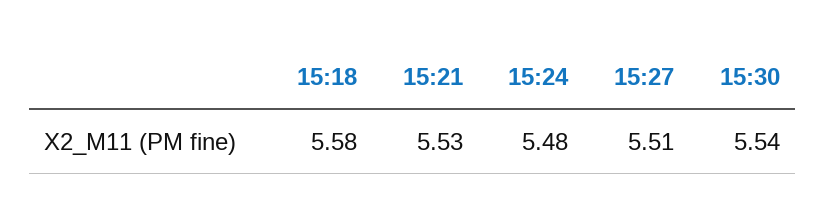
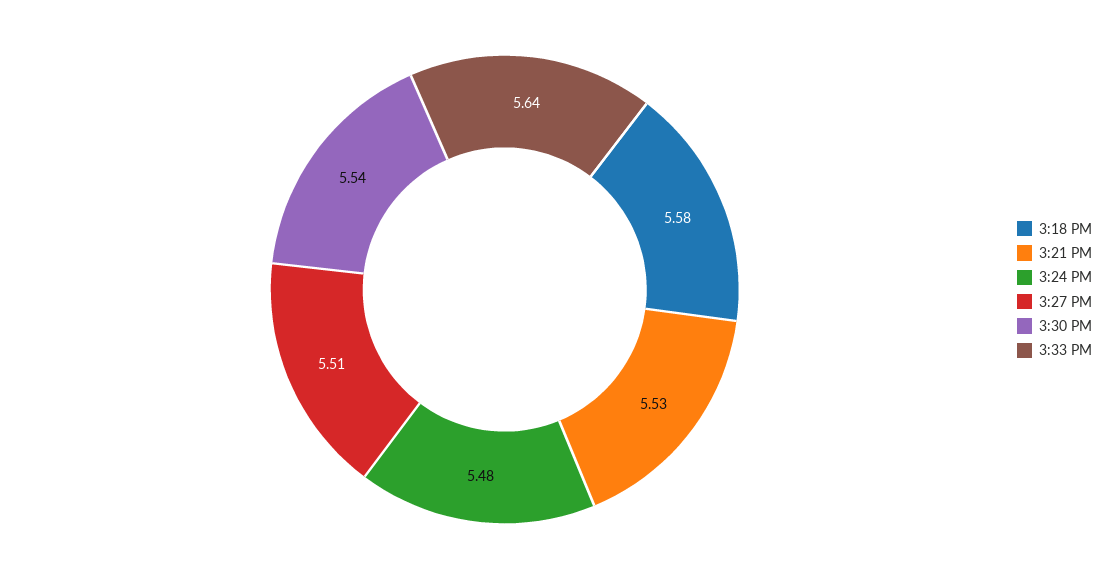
3:33 PM: none -> 5.64

